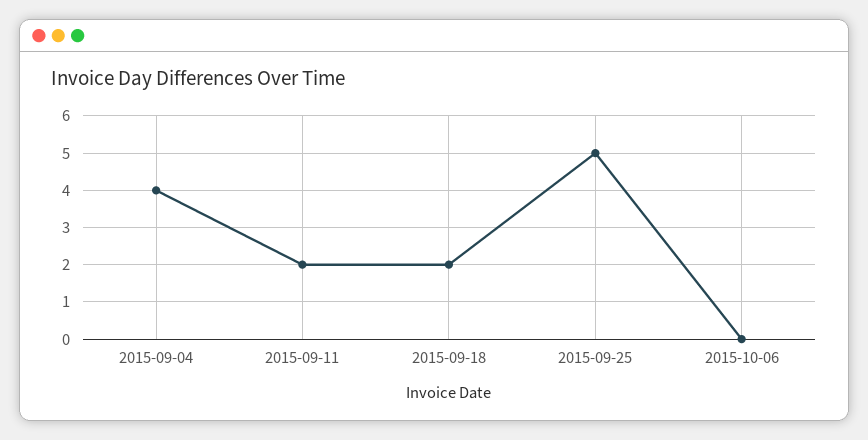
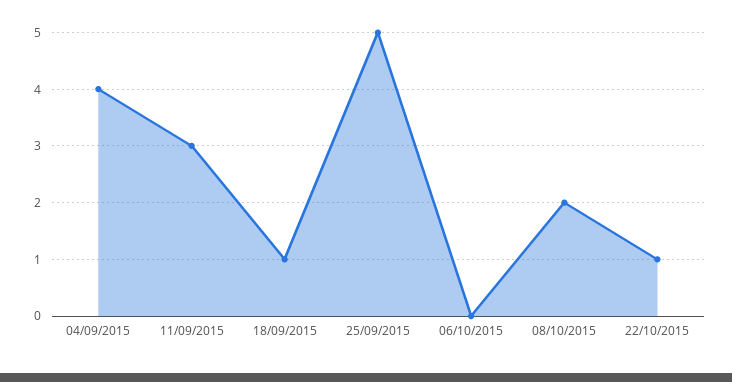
2015-09-11: 2 -> 3
2015-09-18: 2 -> 1
08/10/2015: none -> 2
22/10/2015: none -> 1

